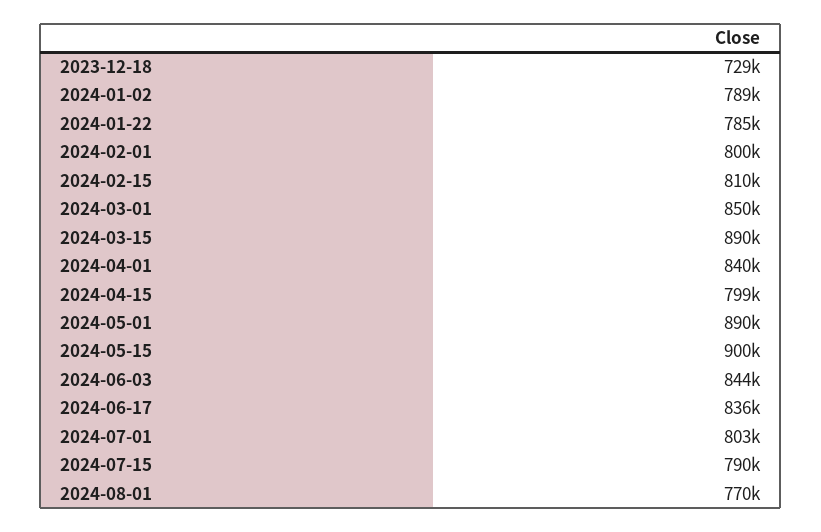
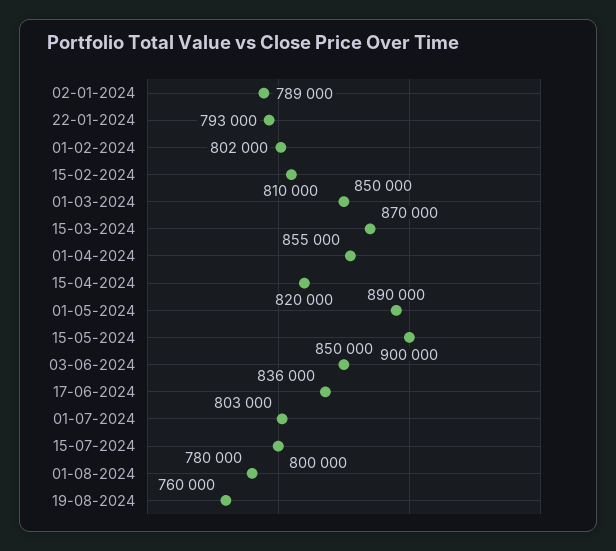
2023-12-18: 729000 -> none
2024-01-22: 785000 -> 793000
2024-02-01: 800000 -> 802000
2024-03-15: 890000 -> 870000
2024-04-01: 840000 -> 855000
2024-04-15: 799000 -> 820000
2024-06-03: 844000 -> 850000
2024-07-15: 790000 -> 800000
2024-08-01: 770000 -> 780000
19-08-2024: none -> 760000

